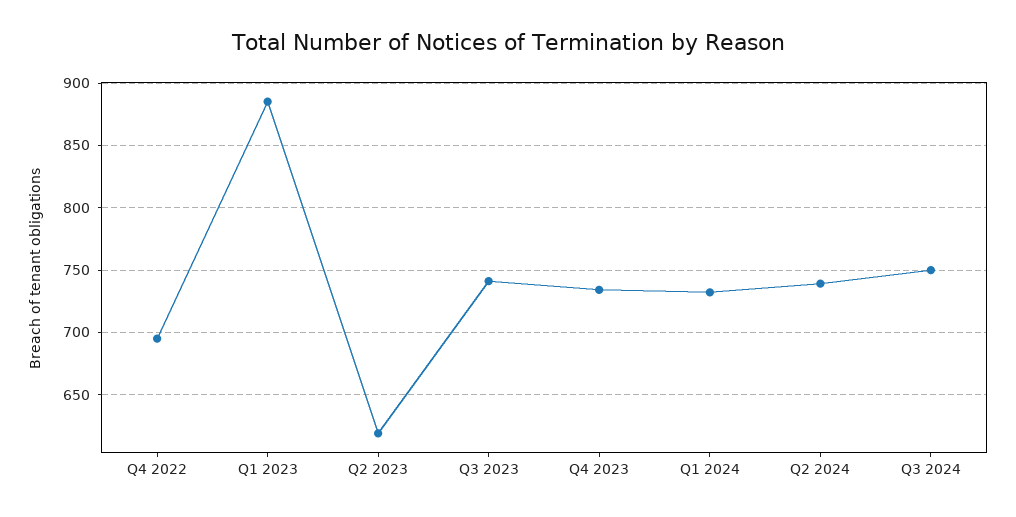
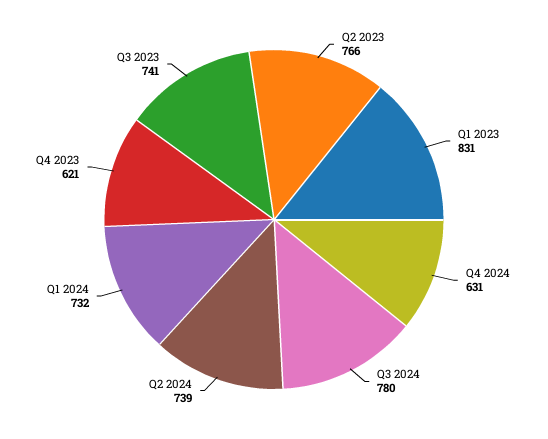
Q4 2022: 695 -> none
Q1 2023: 885 -> 831
Q2 2023: 620 -> 766
Q4 2023: 735 -> 621
Q3 2024: 750 -> 780
Q4 2024: none -> 631

